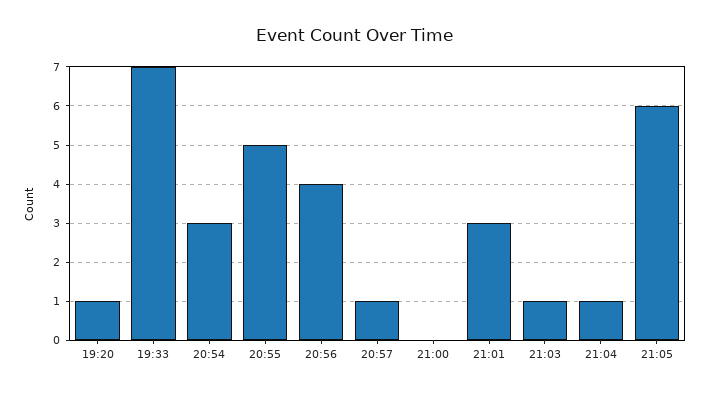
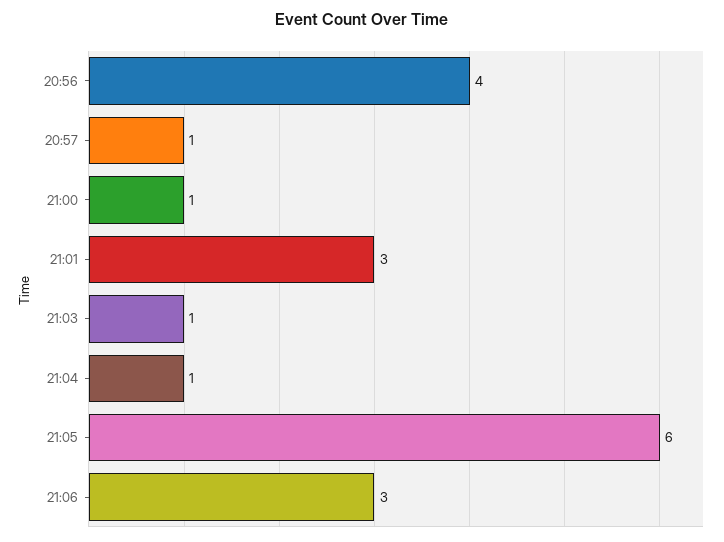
19:20: 1 -> none
19:33: 7 -> none
20:54: 3 -> none
20:55: 5 -> none
21:00: 0 -> 1
21:06: none -> 3

